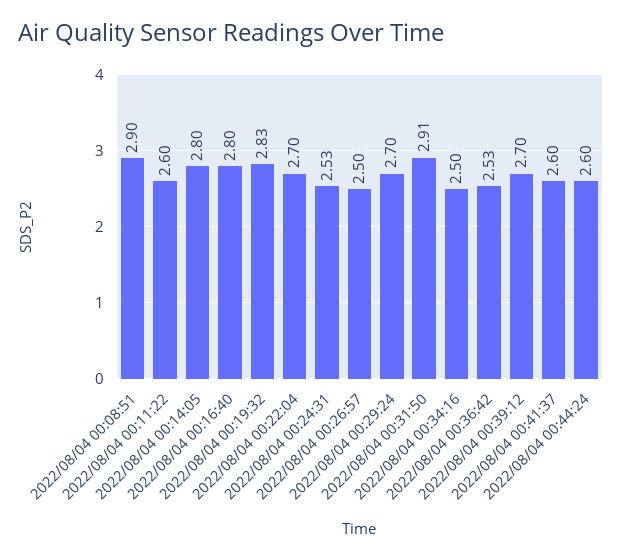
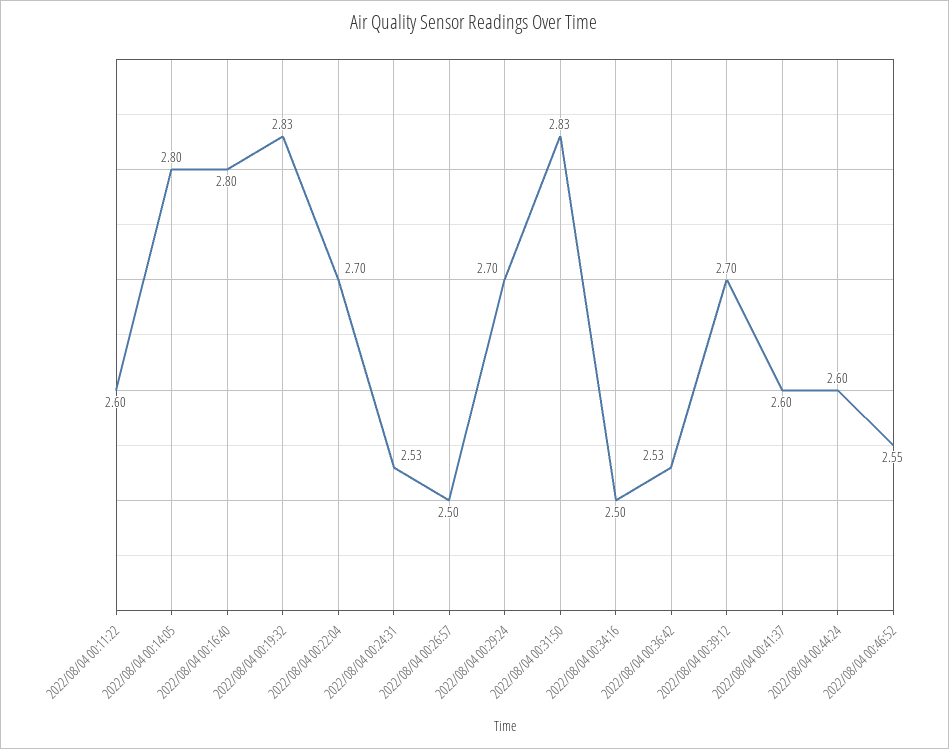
2022/08/04 00:08:51: 2.9 -> none
2022/08/04 00:31:50: 2.91 -> 2.83
2022/08/04 00:46:52: none -> 2.55

